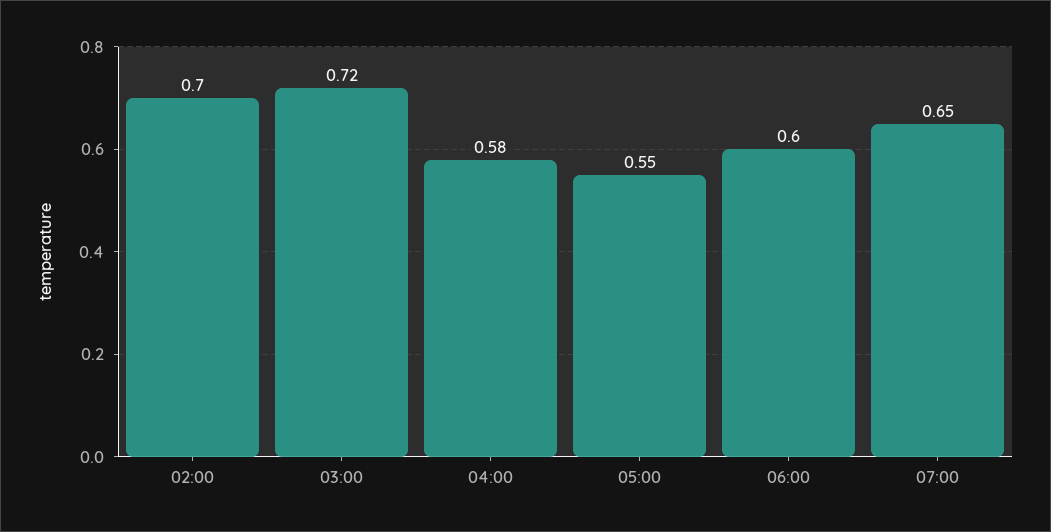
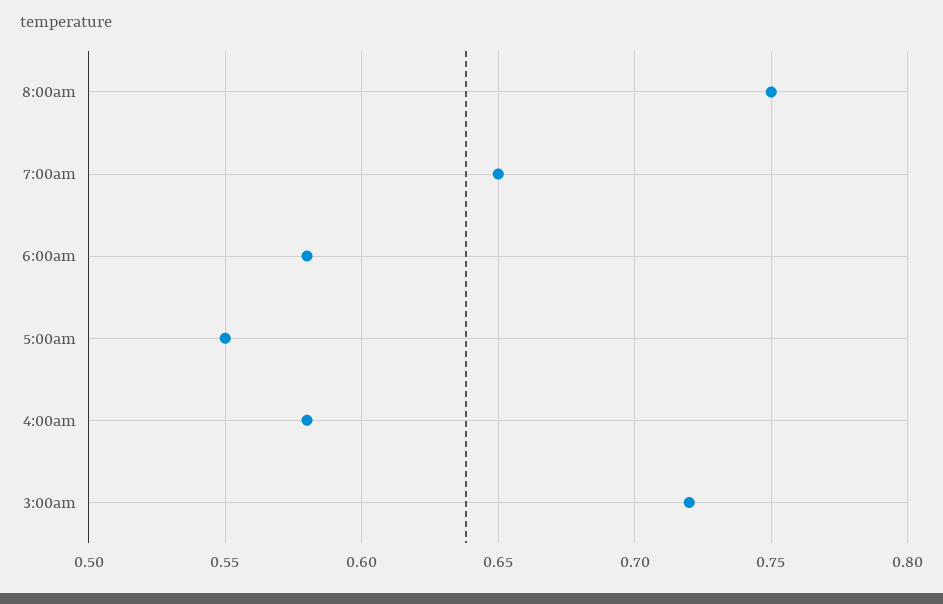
02:00: 0.7 -> none
06:00: 0.6 -> 0.58
8:00am: none -> 0.75

